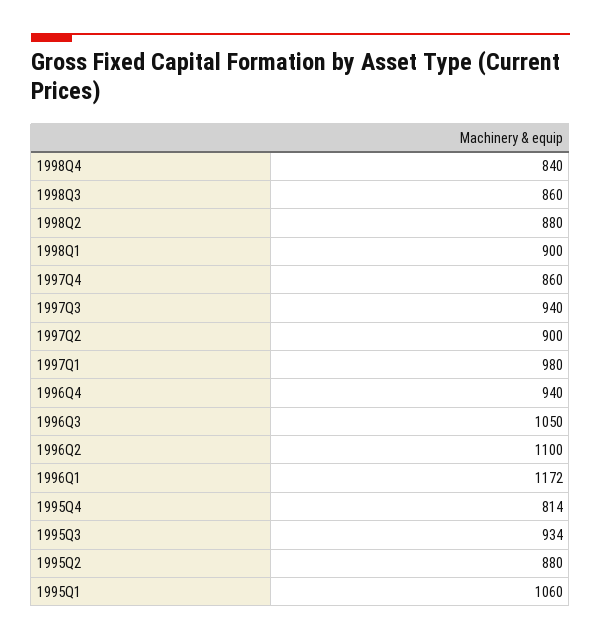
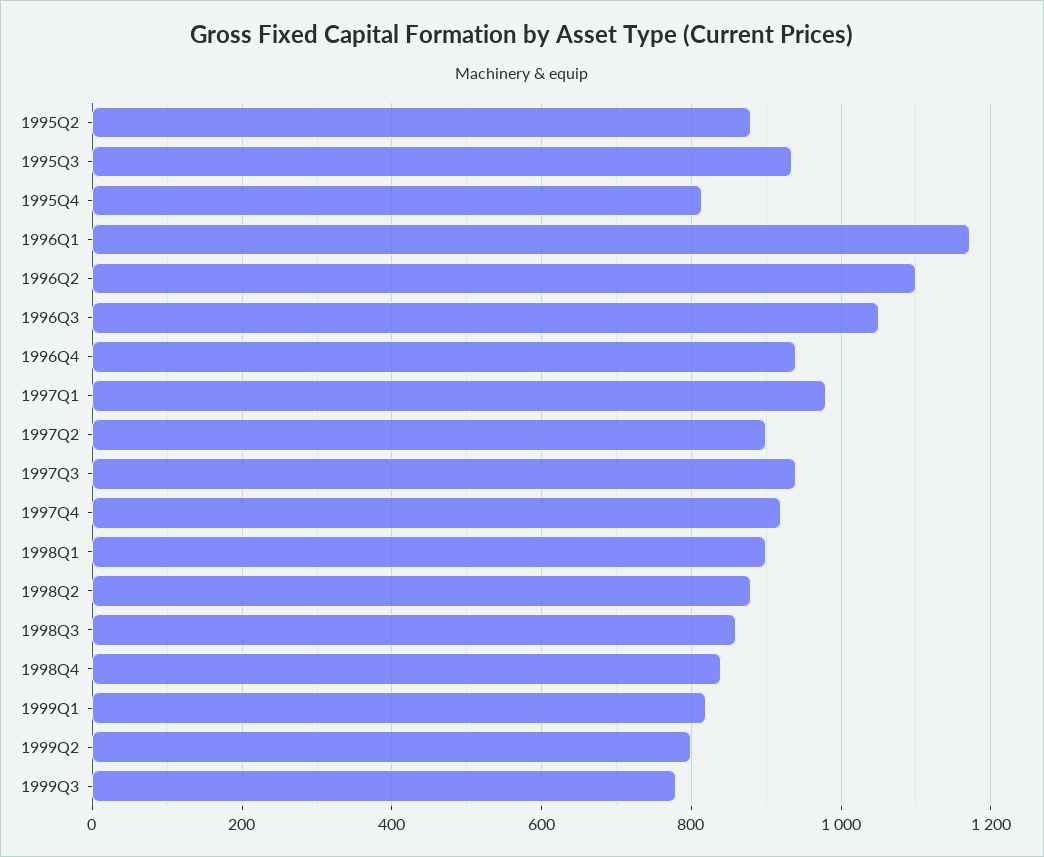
1997Q4: 860 -> 920
1995Q1: 1060 -> none
1999Q1: none -> 820
1999Q2: none -> 800
1999Q3: none -> 780

